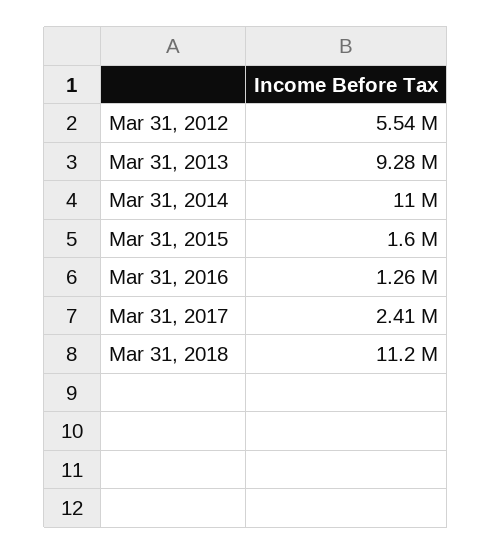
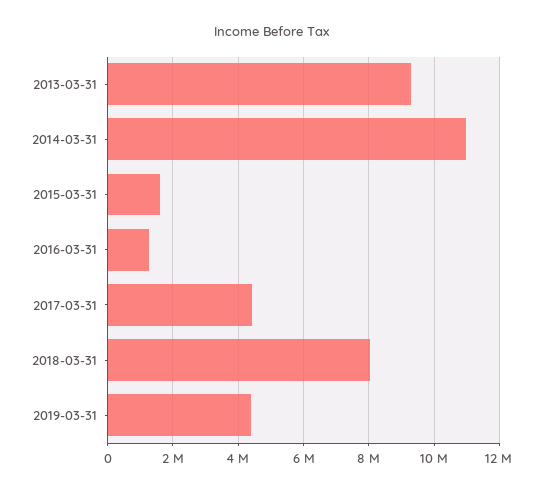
Mar 31, 2012: 5540000 -> none
Mar 31, 2017: 2410000 -> 4400000
Mar 31, 2018: 11200000 -> 8000000
2019-03-31: none -> 4400000

